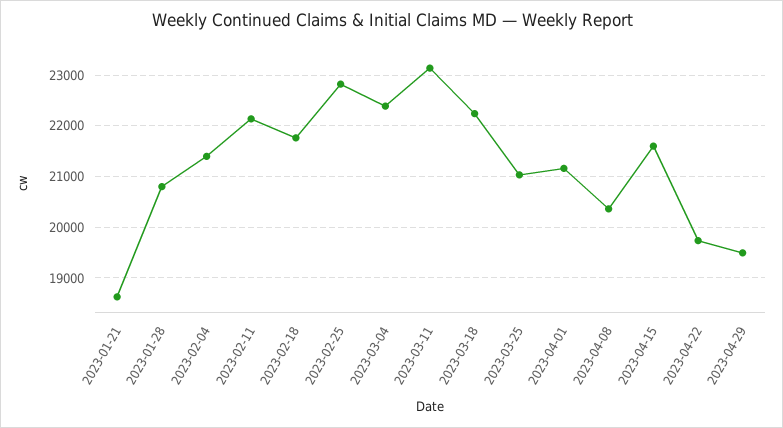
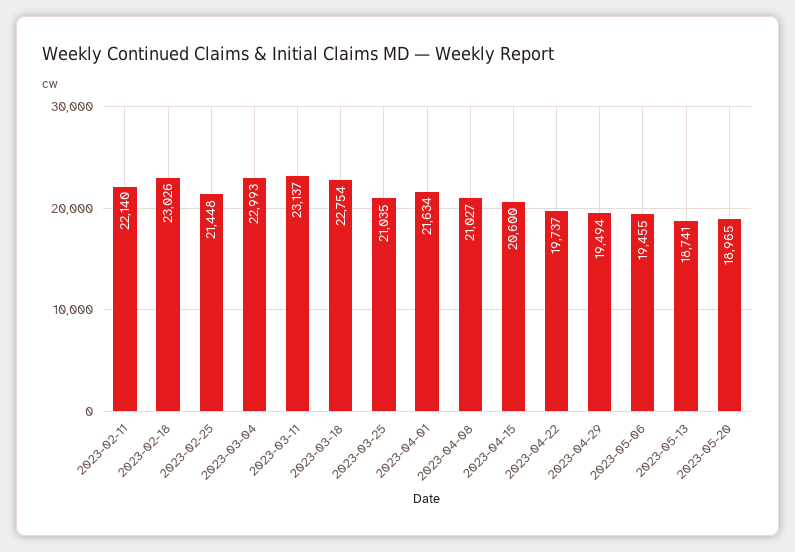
2023-01-21: 18600 -> none
2023-01-28: 20800 -> none
2023-02-04: 21400 -> none
2023-02-18: 21800 -> 23026
2023-02-25: 22800 -> 21448
2023-03-04: 22400 -> 22993
2023-03-18: 22200 -> 22754
2023-04-01: 21200 -> 21634
2023-04-08: 20400 -> 21027
2023-04-15: 21600 -> 20600
2023-05-06: none -> 19455
2023-05-13: none -> 18741
2023-05-20: none -> 18965

